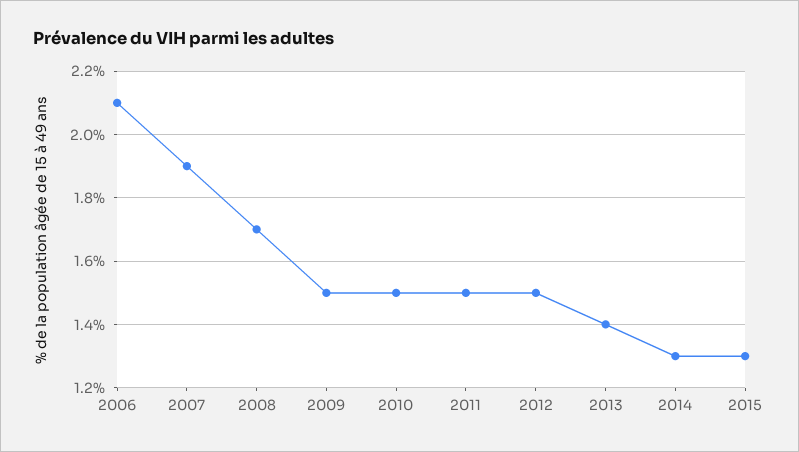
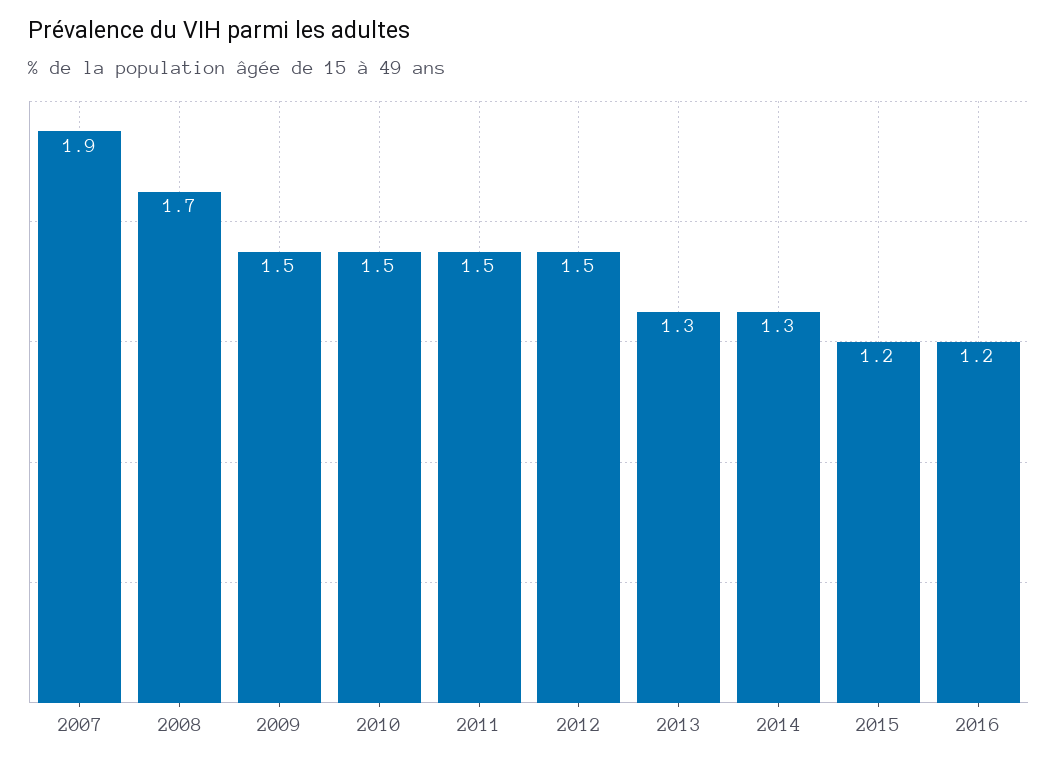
2006: 2.1 -> none
2013: 1.4 -> 1.3
2015: 1.3 -> 1.2
2016: none -> 1.2

